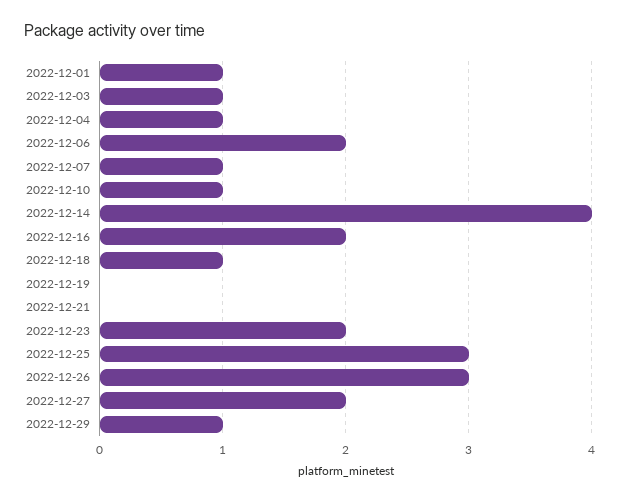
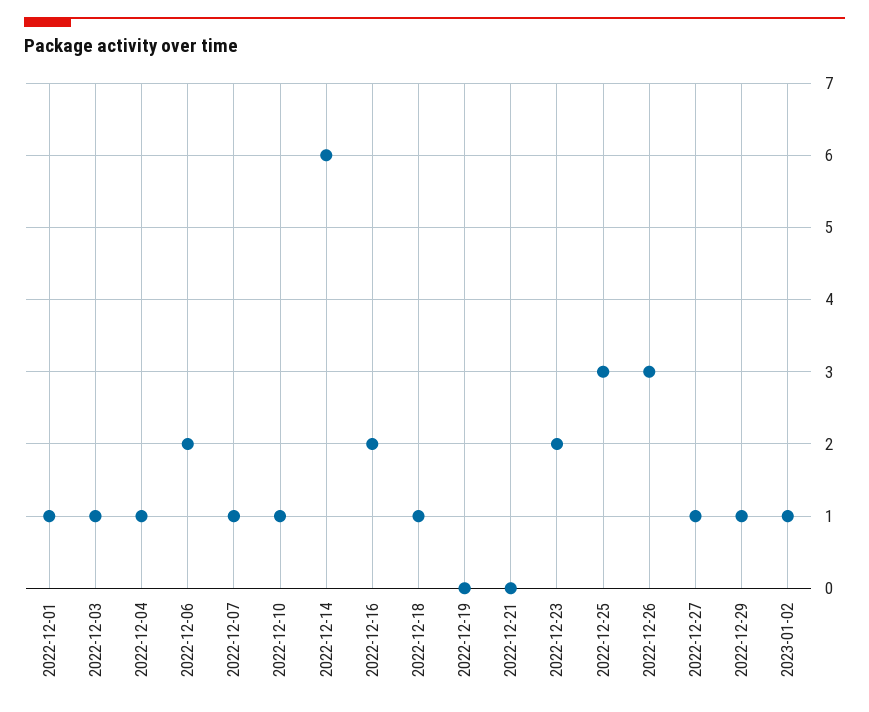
2022-12-14: 4 -> 6
2022-12-27: 2 -> 1
2023-01-02: none -> 1

